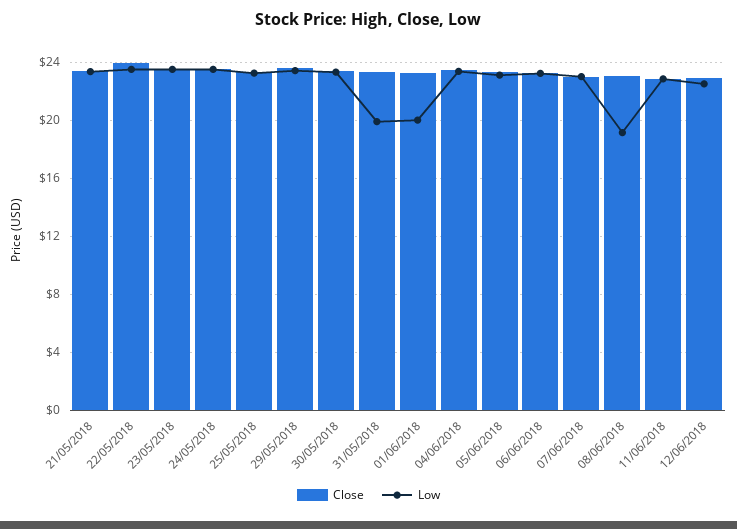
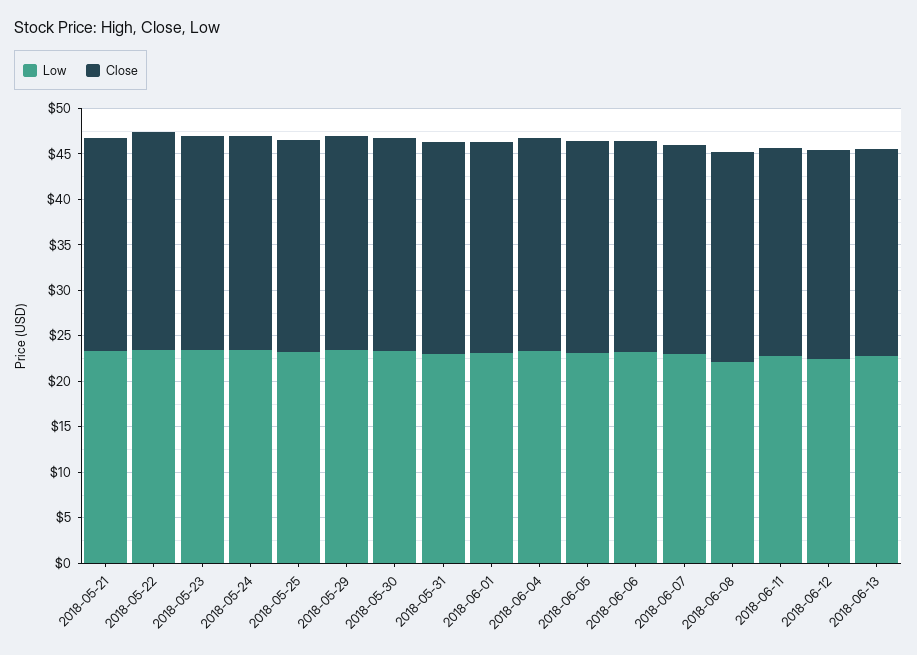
Low, 31/05/2018: 20 -> 23
Low, 01/06/2018: 20 -> 23
Low, 08/06/2018: 19 -> 22
Low, 2018-06-13: none -> 23
Close, 2018-06-13: none -> 23

